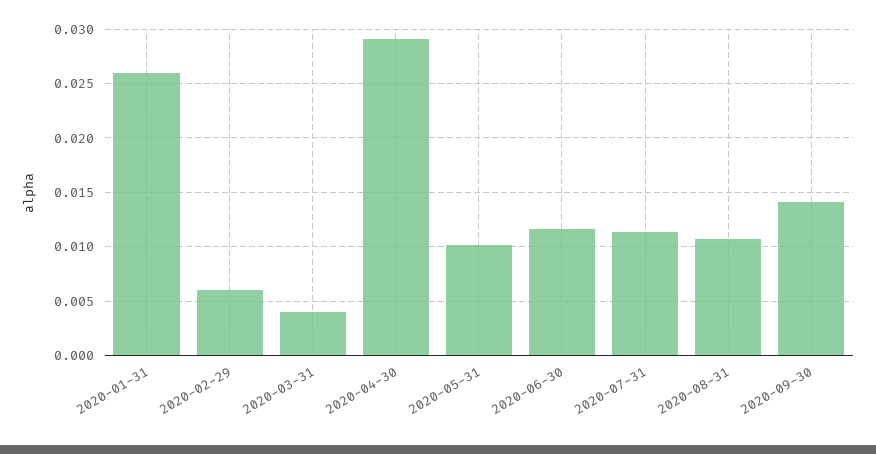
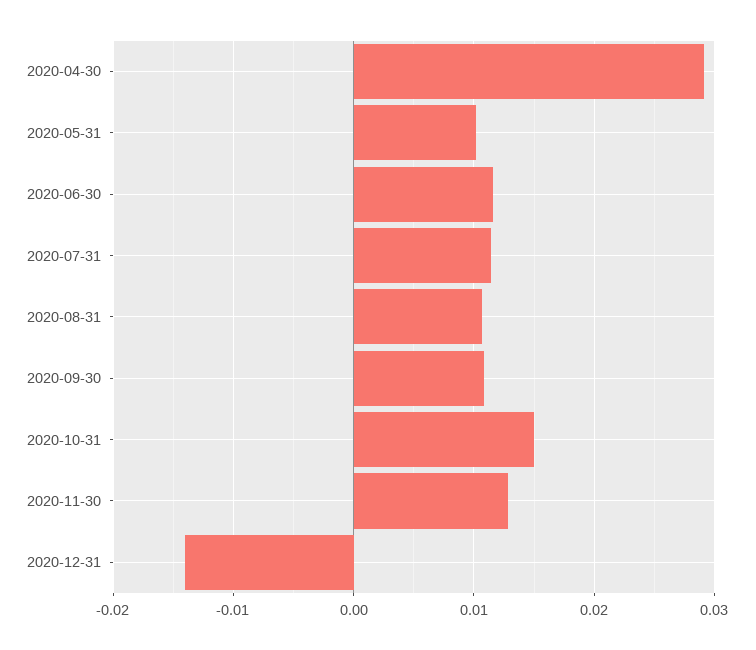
2020-01-31: 0.026 -> none
2020-02-29: 0.006 -> none
2020-03-31: 0.004 -> none
2020-09-30: 0.014 -> 0.011
2020-10-31: none -> 0.015
2020-11-30: none -> 0.013
2020-12-31: none -> -0.014

